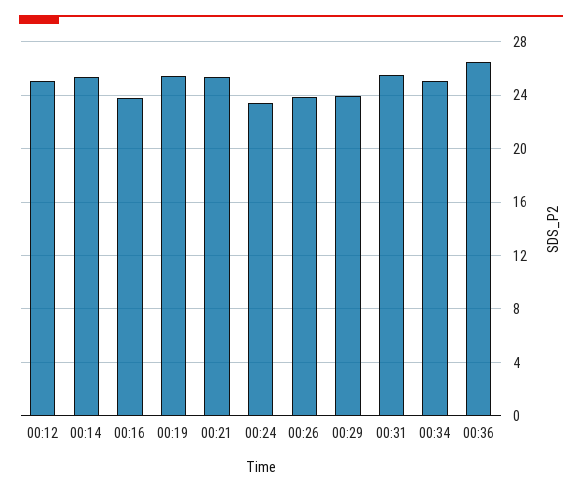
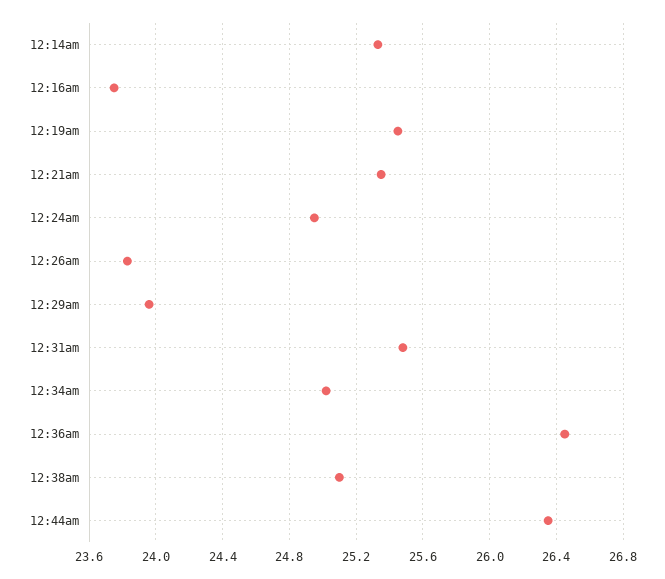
00:12: 25 -> none
00:24: 23.5 -> 24.95
12:38am: none -> 25.1
12:44am: none -> 26.35

